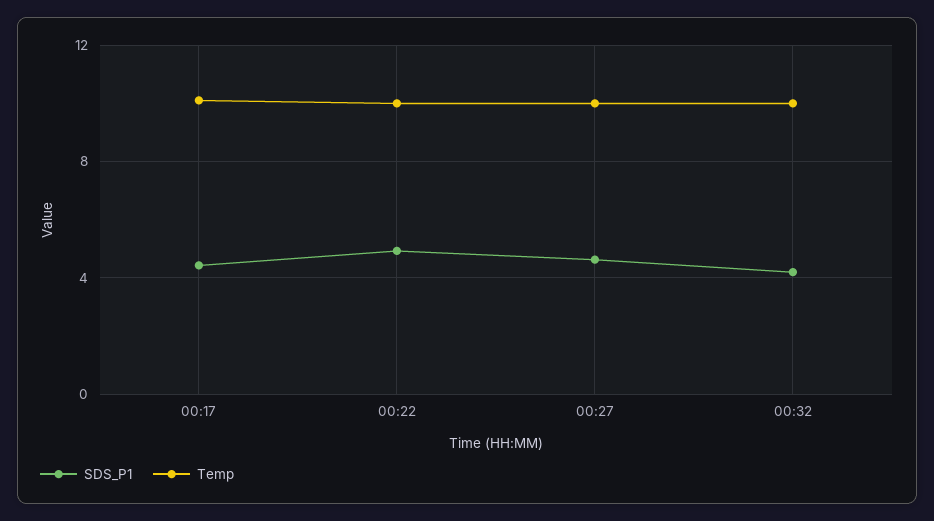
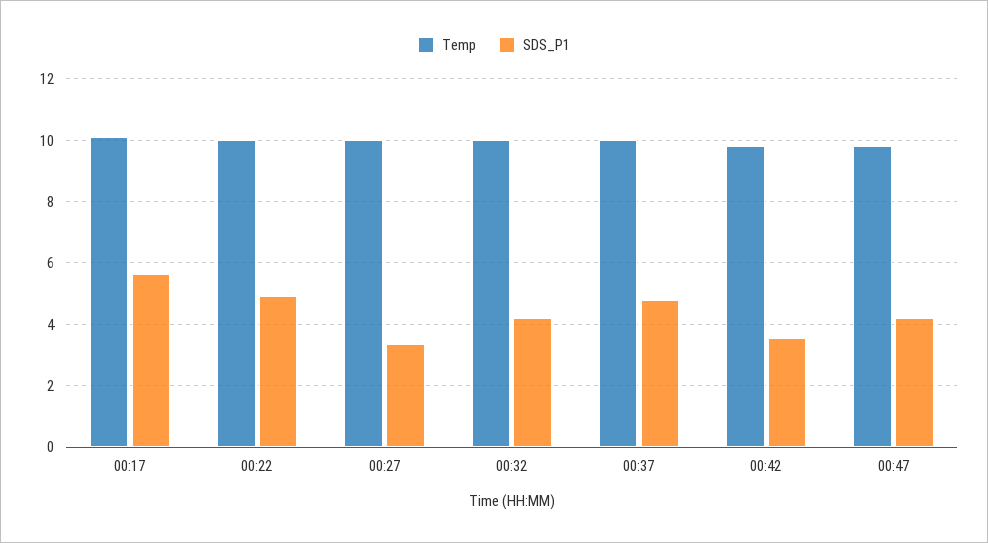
SDS_P1, 00:17: 4.5 -> 5.6
SDS_P1, 00:27: 4.5 -> 3.4
Temp, 00:37: none -> 10
SDS_P1, 00:37: none -> 4.8
Temp, 00:42: none -> 9.8
SDS_P1, 00:42: none -> 3.6
Temp, 00:47: none -> 9.8
SDS_P1, 00:47: none -> 4.2

